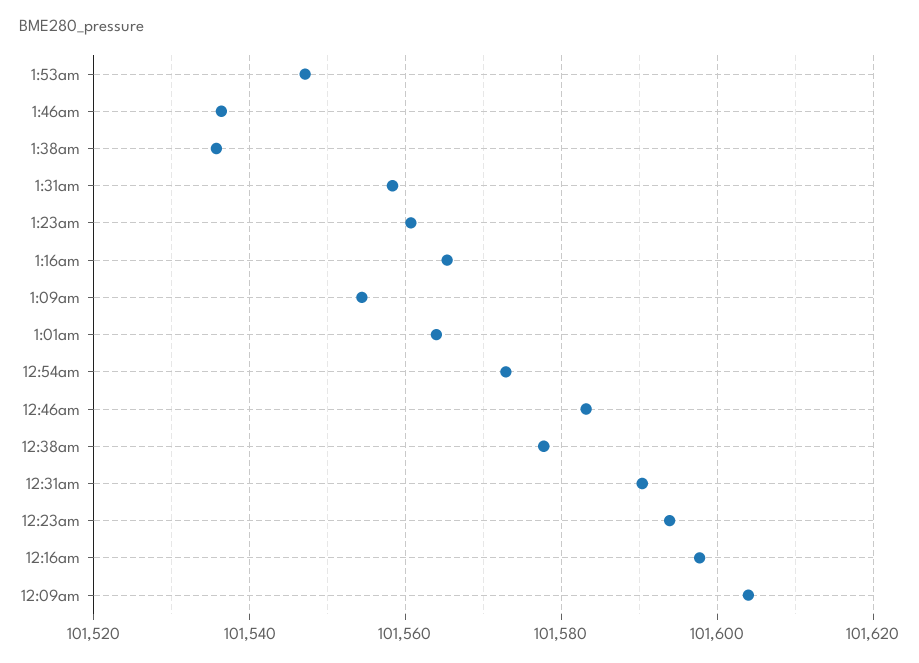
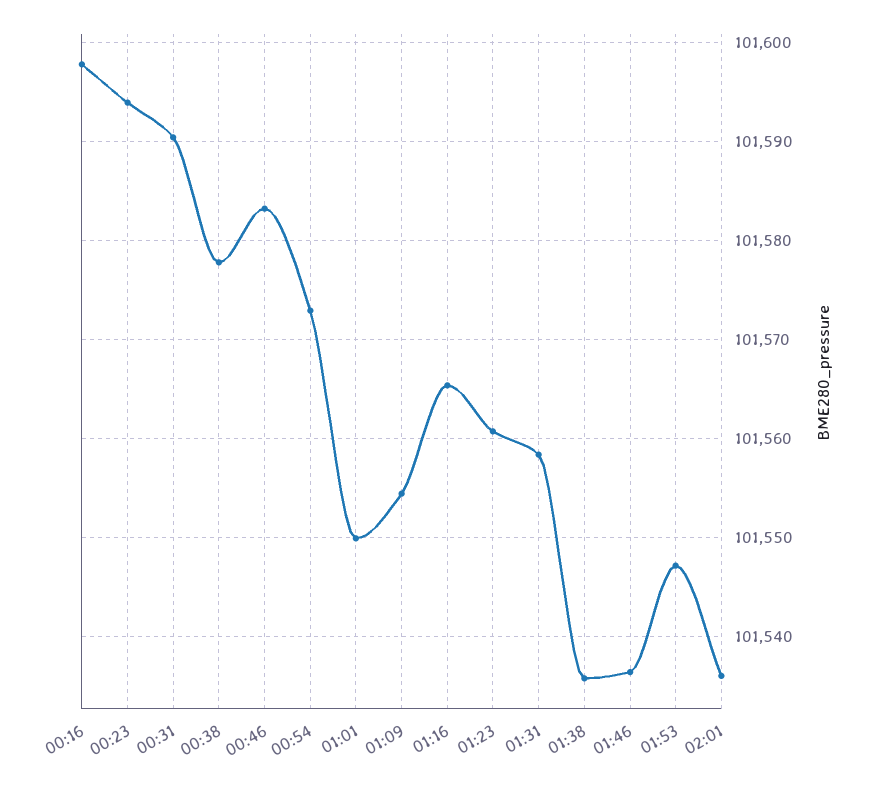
1:01am: 101564 -> 101550
12:09am: 101604 -> none
02:01: none -> 101536

